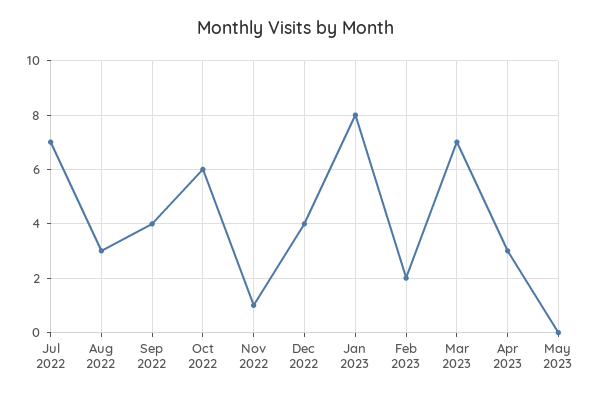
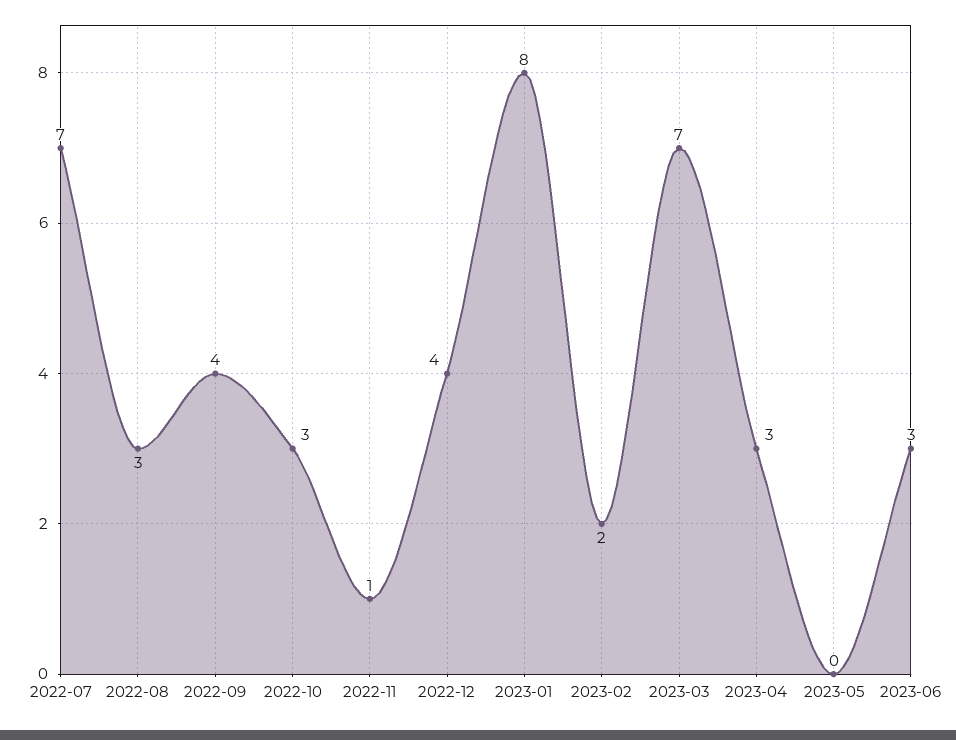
Oct 2022: 6 -> 3
2023-06: none -> 3

